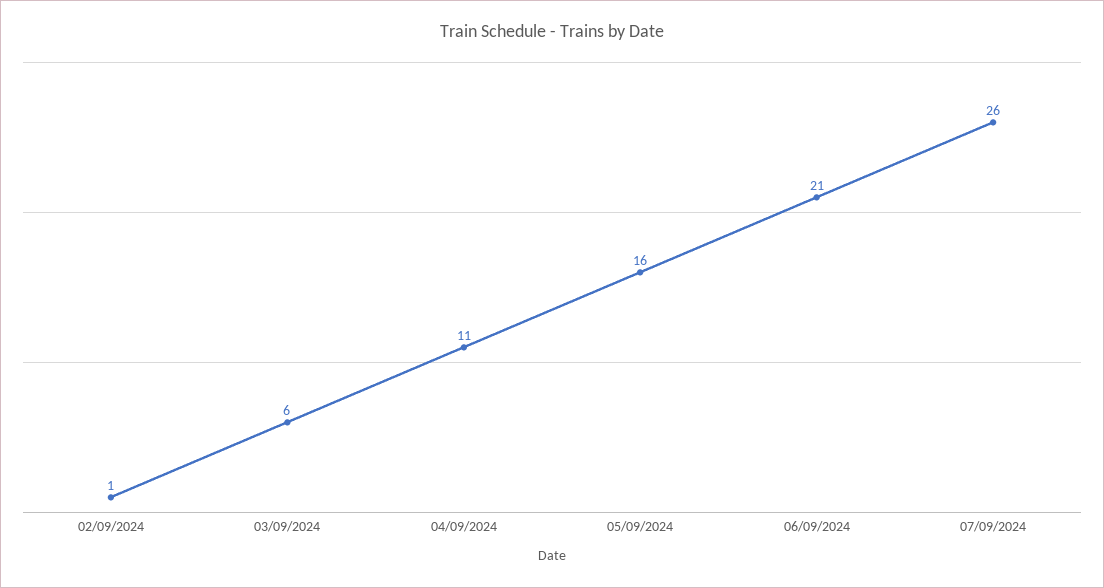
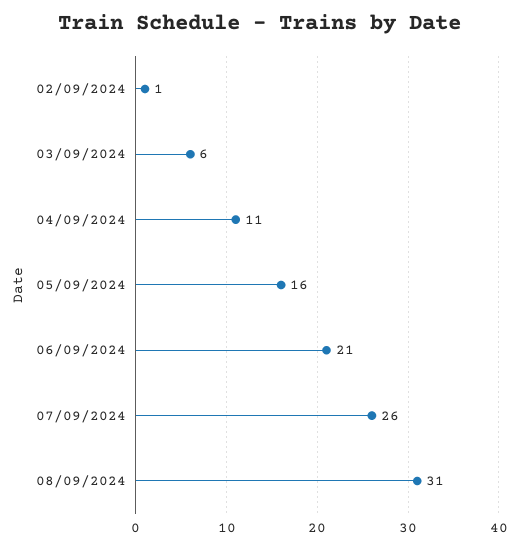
08/09/2024: none -> 31

